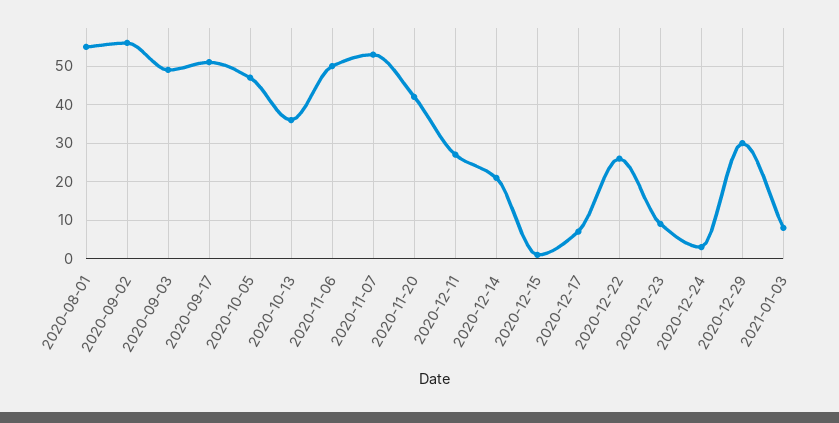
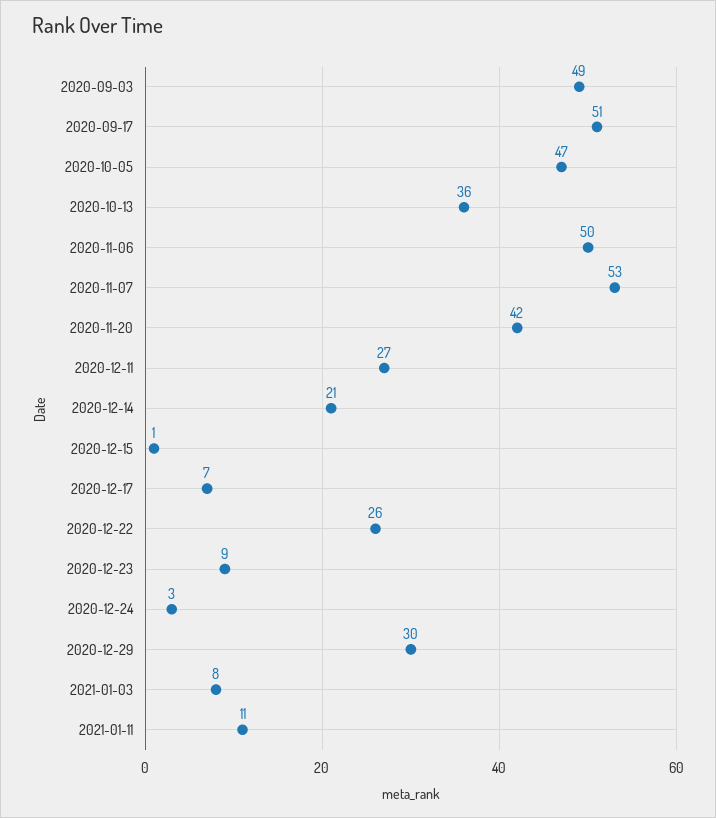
2020-08-01: 55 -> none
2020-09-02: 55 -> none
2021-01-11: none -> 11

